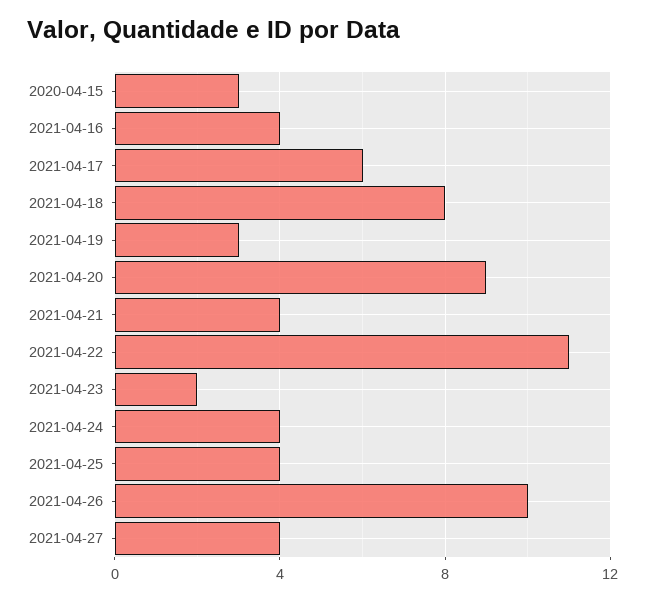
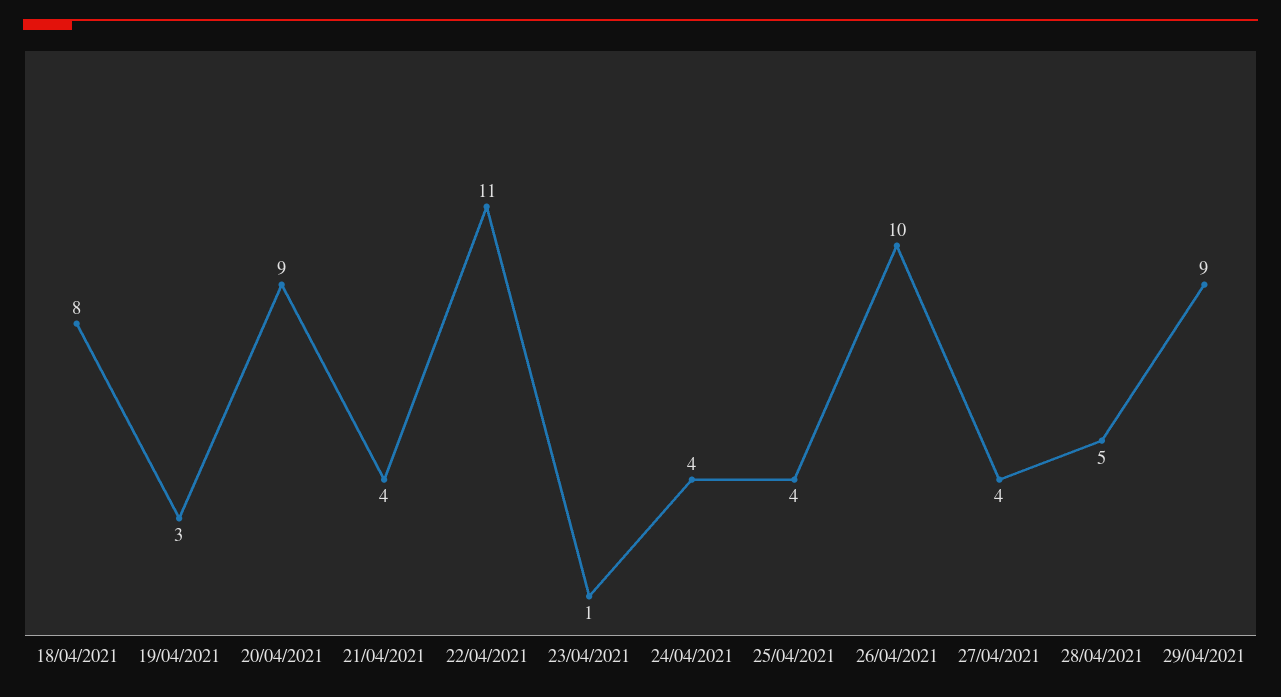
2020-04-15: 3 -> none
2021-04-16: 4 -> none
2021-04-17: 6 -> none
2021-04-23: 2 -> 1
28/04/2021: none -> 5
29/04/2021: none -> 9

